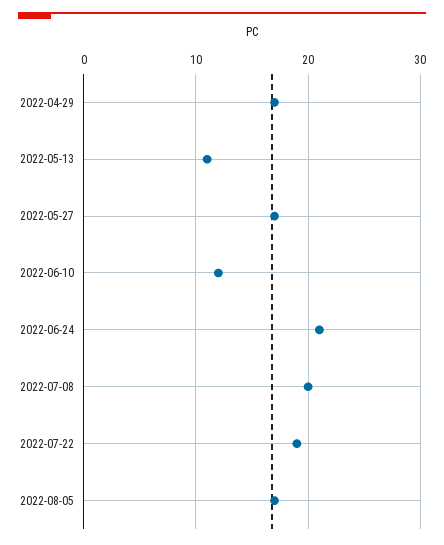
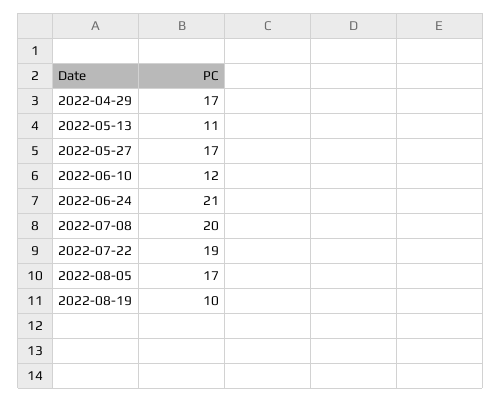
2022-08-19: none -> 10

